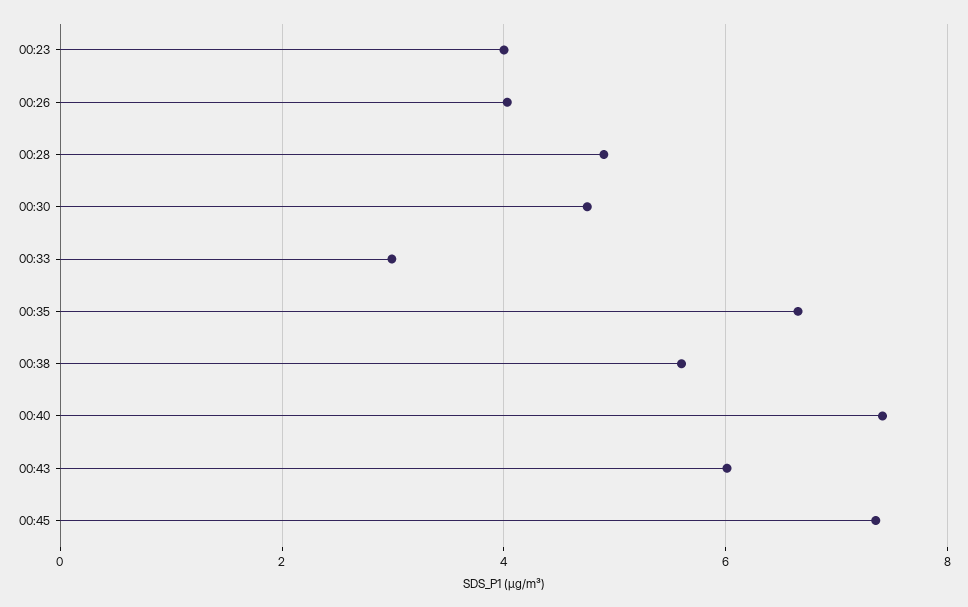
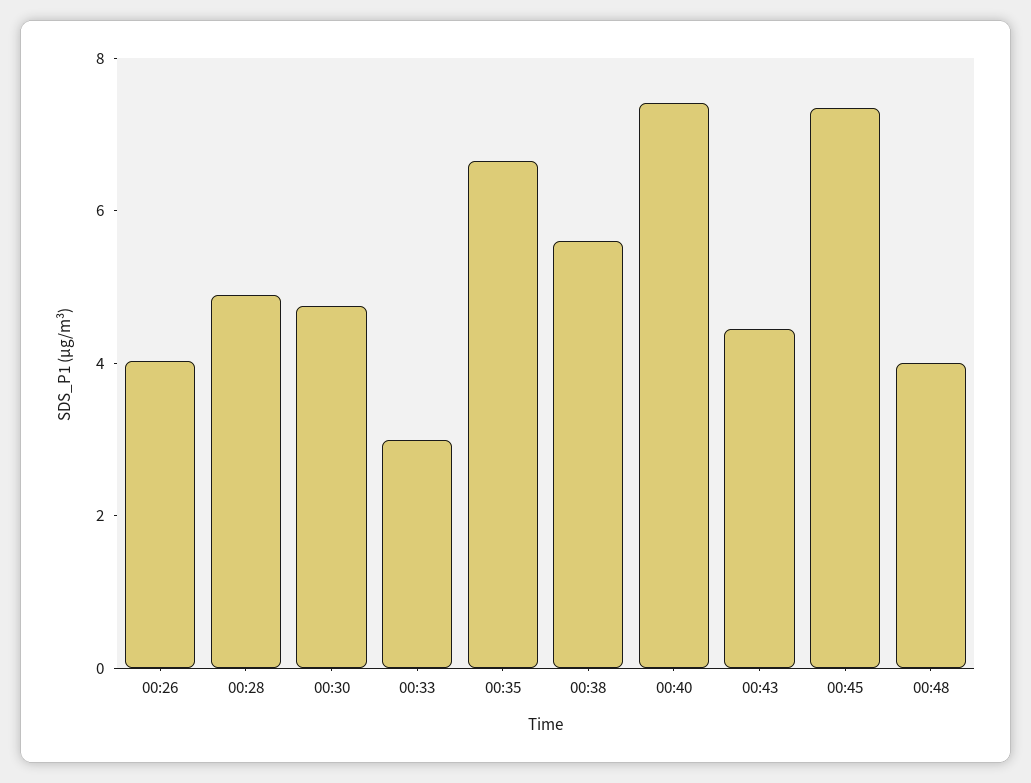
00:23: 4 -> none
00:43: 6 -> 4.5
00:48: none -> 4

